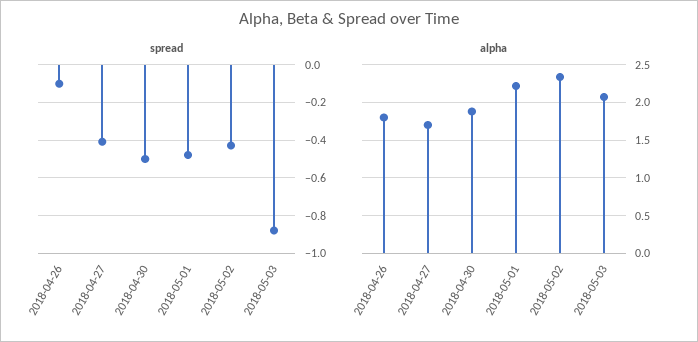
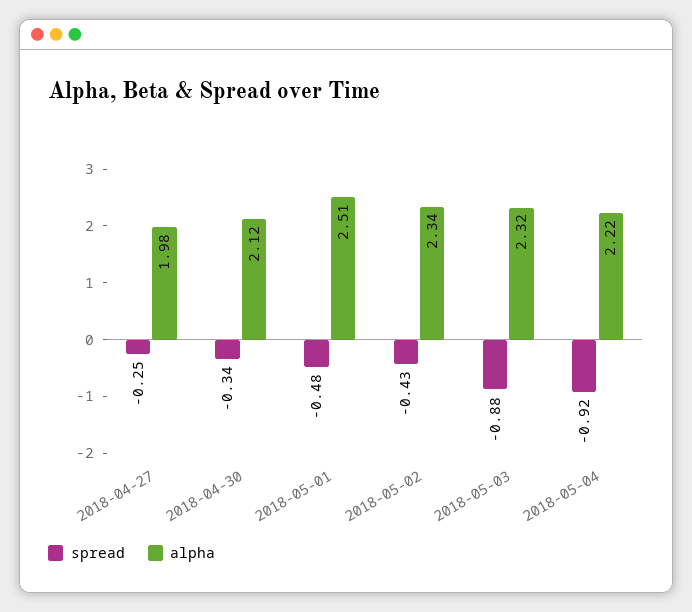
spread, 2018-04-26: -0.1 -> none
spread, 2018-04-27: -0.4 -> -0.25
spread, 2018-04-30: -0.5 -> -0.34
alpha, 2018-04-26: 1.8 -> none
alpha, 2018-04-27: 1.7 -> 1.98
alpha, 2018-04-30: 1.9 -> 2.12
alpha, 2018-05-01: 2.2 -> 2.51
alpha, 2018-05-03: 2.1 -> 2.32
spread, 2018-05-04: none -> -0.92
alpha, 2018-05-04: none -> 2.22

